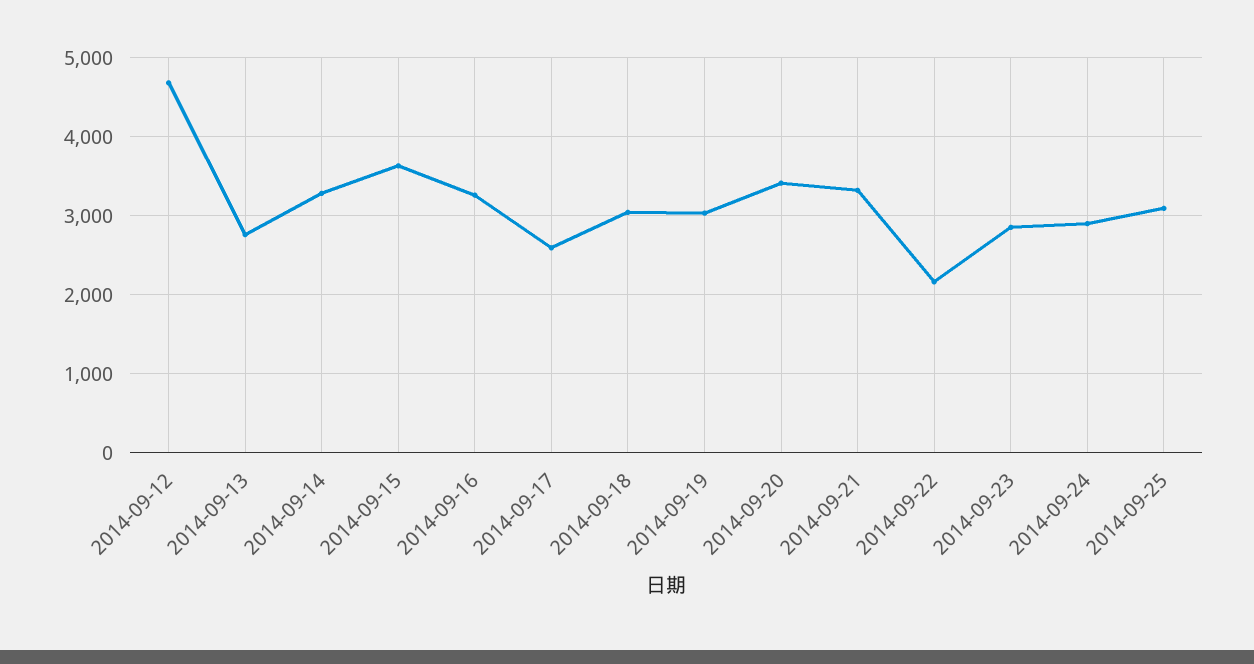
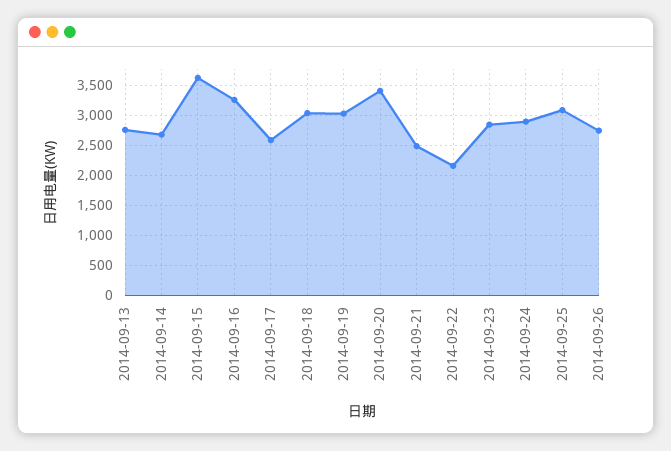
2014-09-12: 4700 -> none
2014-09-14: 3300 -> 2750
2014-09-21: 3300 -> 2500
2014-09-26: none -> 2750

